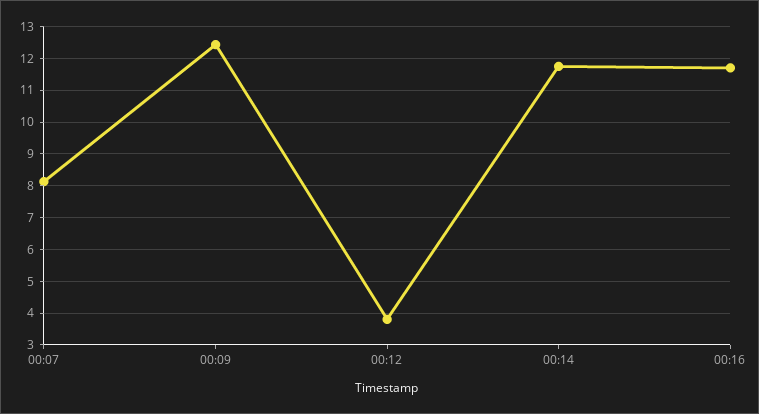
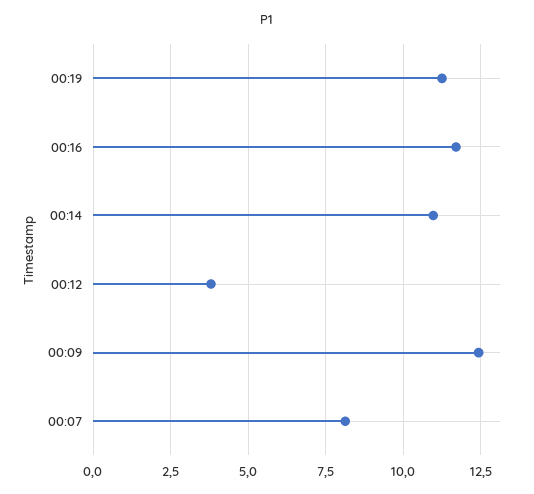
00:14: 11.8 -> 11
00:19: none -> 11.25

